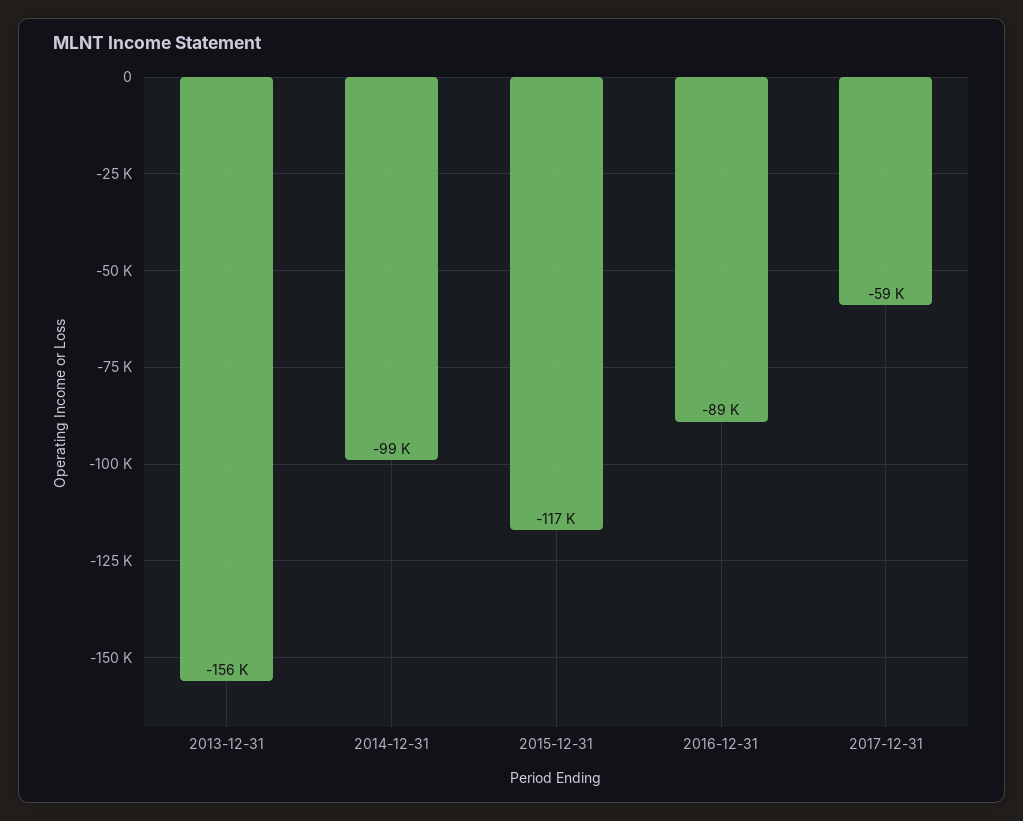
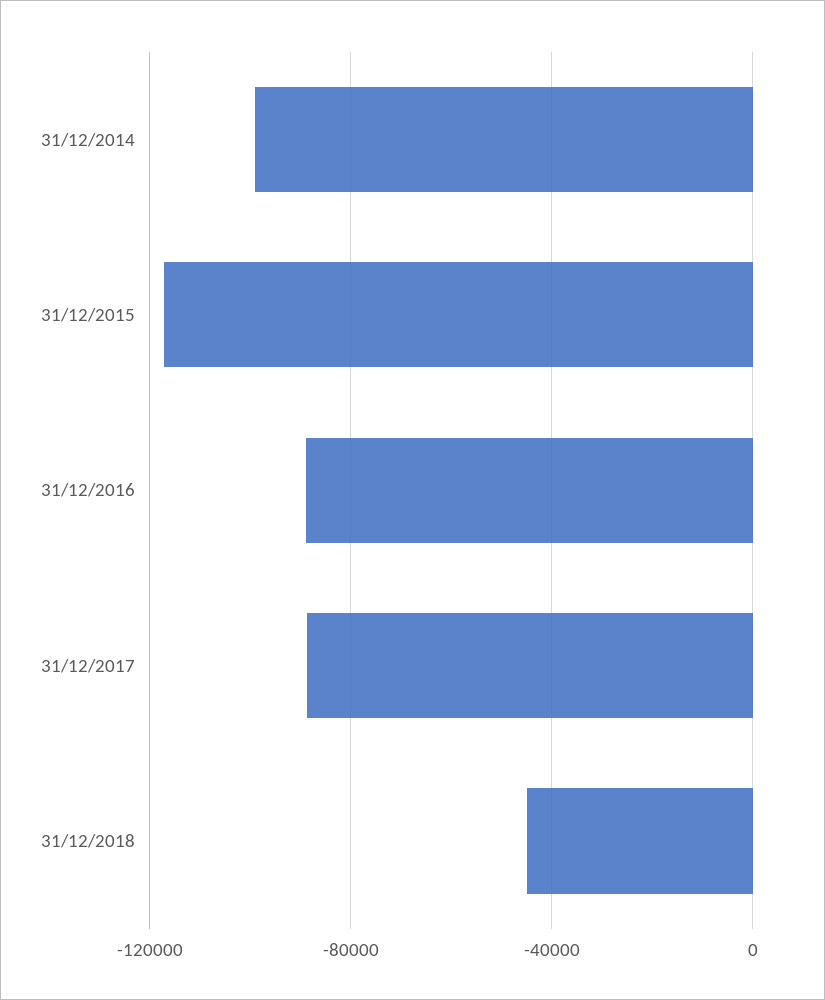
2013-12-31: -156000 -> none
2017-12-31: -59000 -> -90000
31/12/2018: none -> -45000

